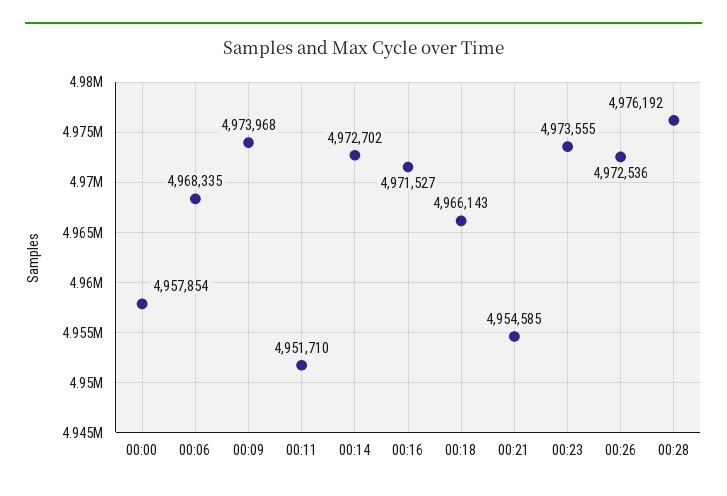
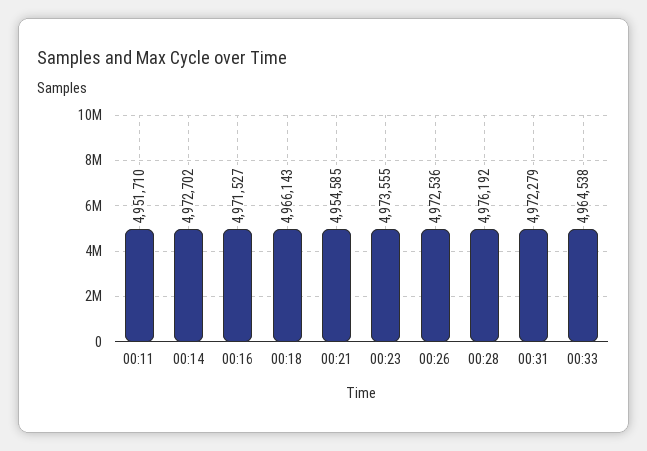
00:00: 4957854 -> none
00:06: 4968335 -> none
00:09: 4973968 -> none
00:31: none -> 4972279
00:33: none -> 4964538

